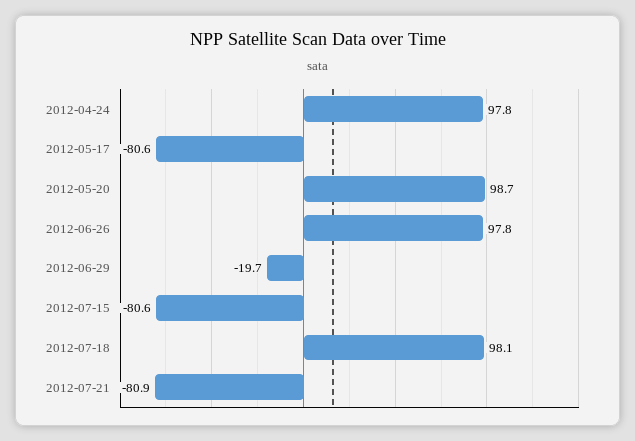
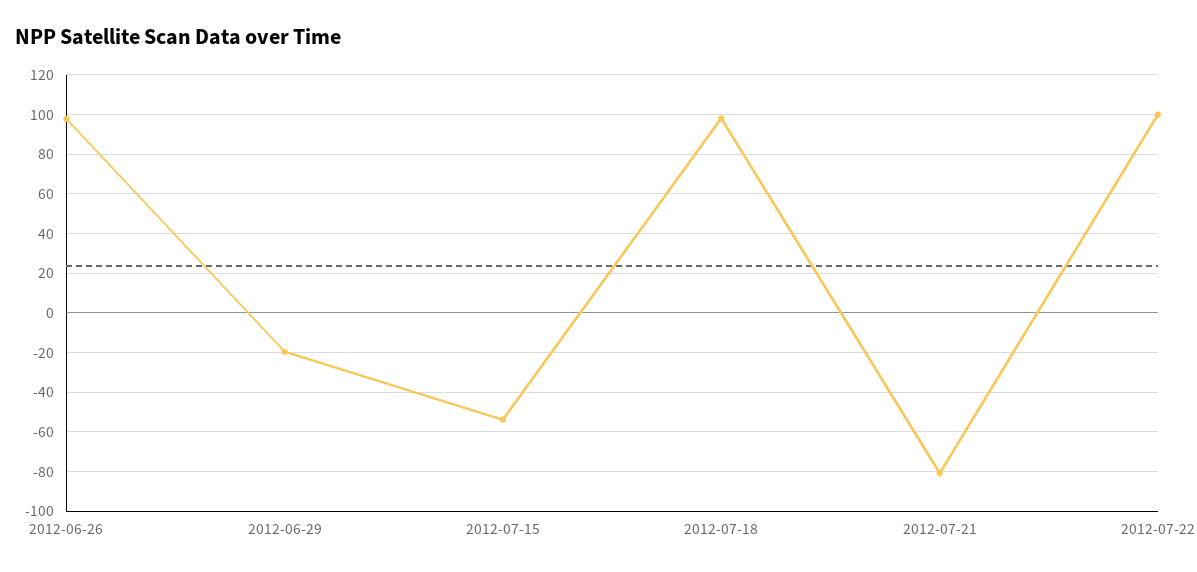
2012-04-24: 97.8 -> none
2012-05-17: -80.6 -> none
2012-05-20: 98.7 -> none
2012-07-15: -80.6 -> -55
2012-07-22: none -> 100

